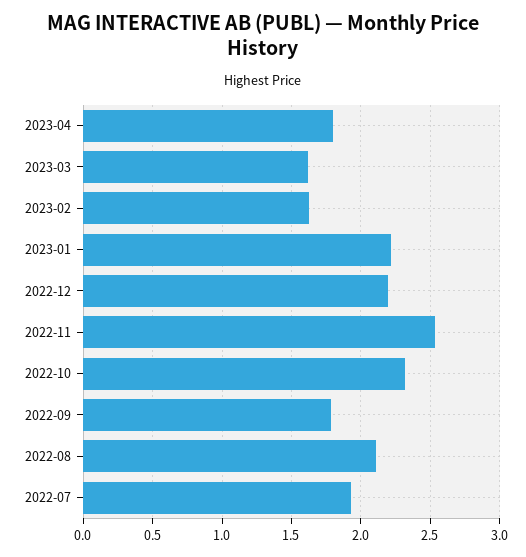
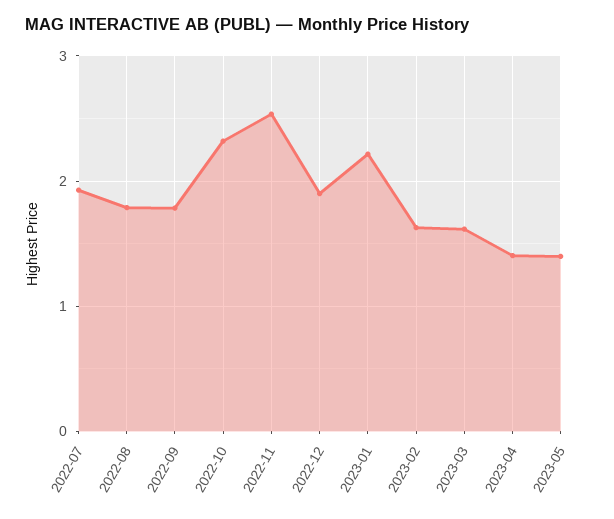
2023-04: 1.8 -> 1.4
2022-12: 2.2 -> 1.9
2022-08: 2.1 -> 1.8
2023-05: none -> 1.4

